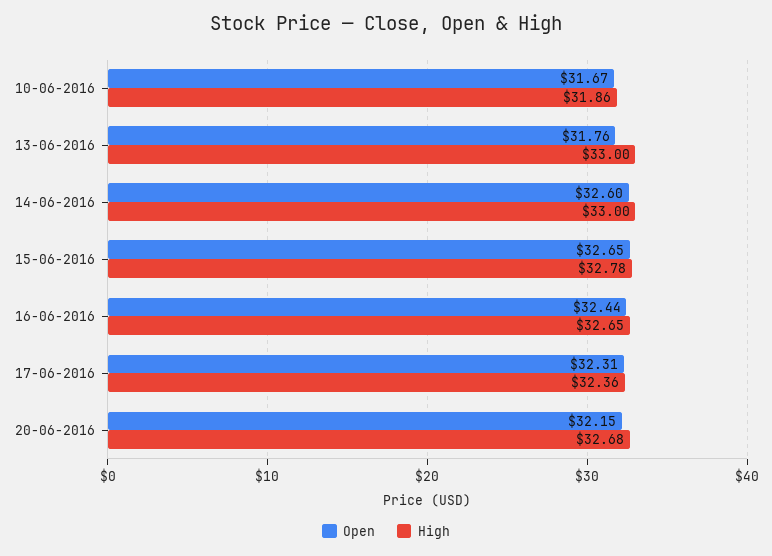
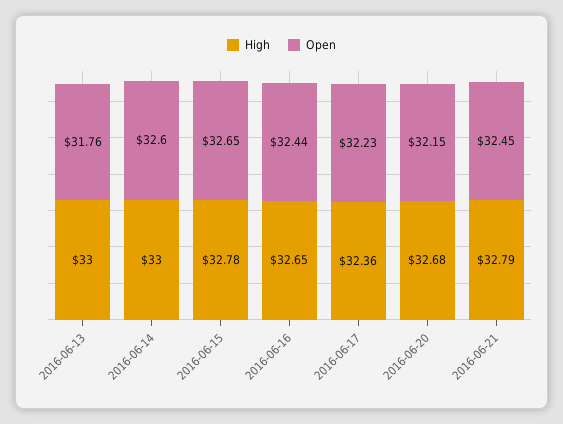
Open, 10-06-2016: 31.67 -> none
High, 10-06-2016: 31.86 -> none
Open, 17-06-2016: 32.31 -> 32.23
High, 2016-06-21: none -> 32.79
Open, 2016-06-21: none -> 32.45

